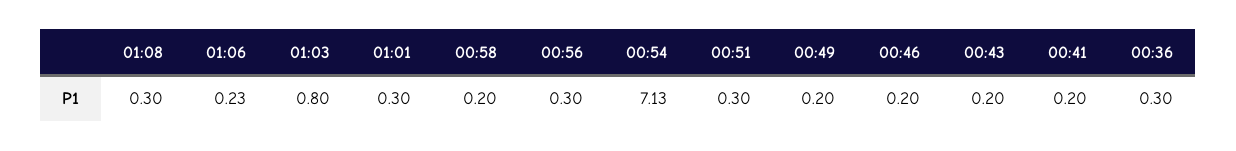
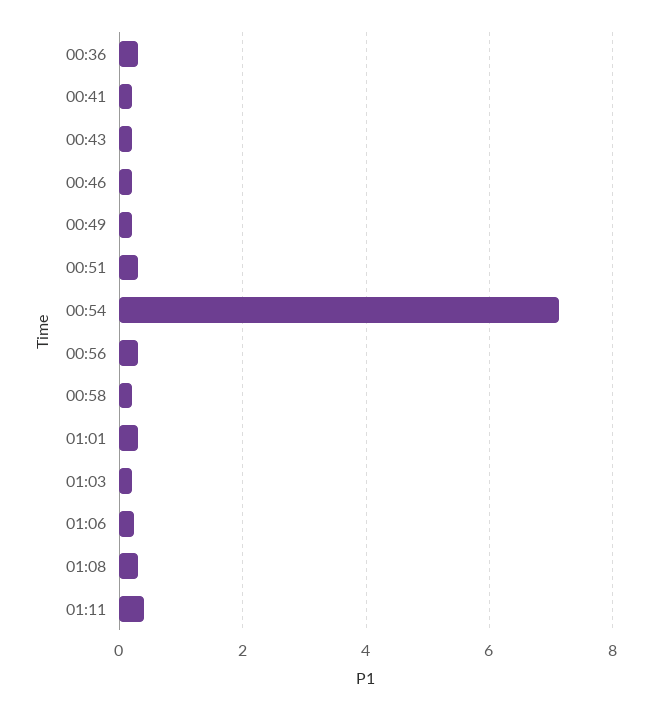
01:03: 0.8 -> 0.2
01:11: none -> 0.4

